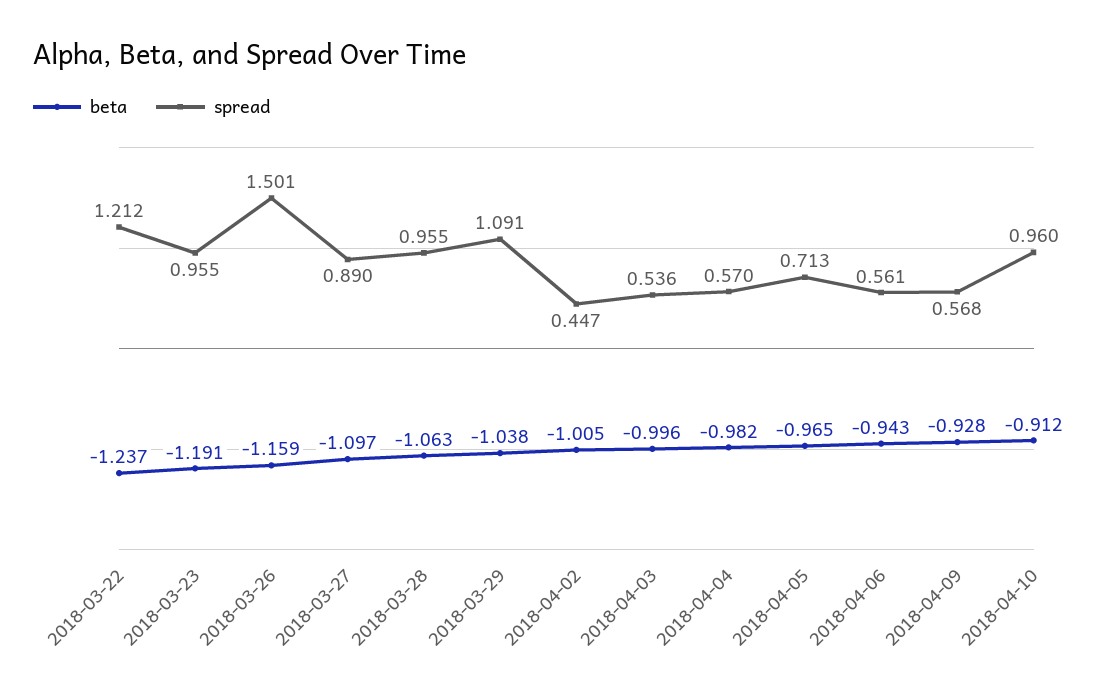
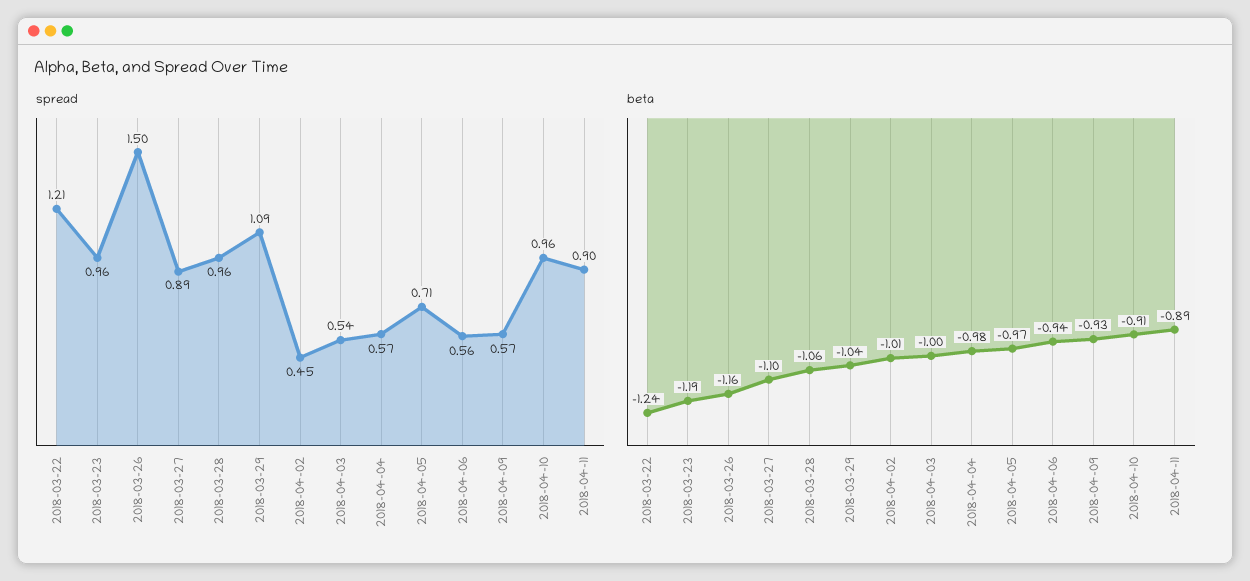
spread, 2018-04-11: none -> 0.9
beta, 2018-04-11: none -> -0.89

